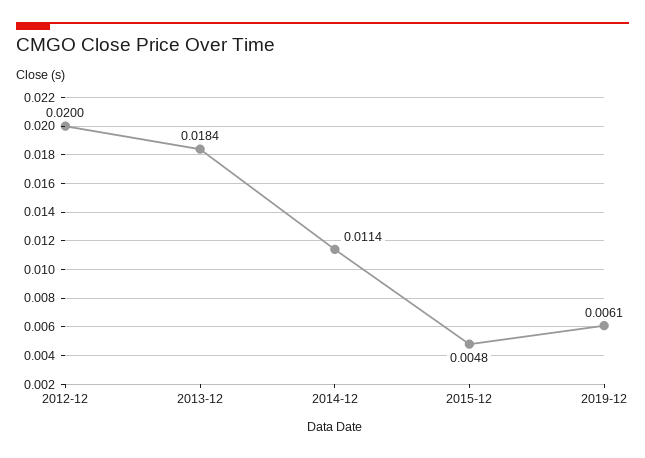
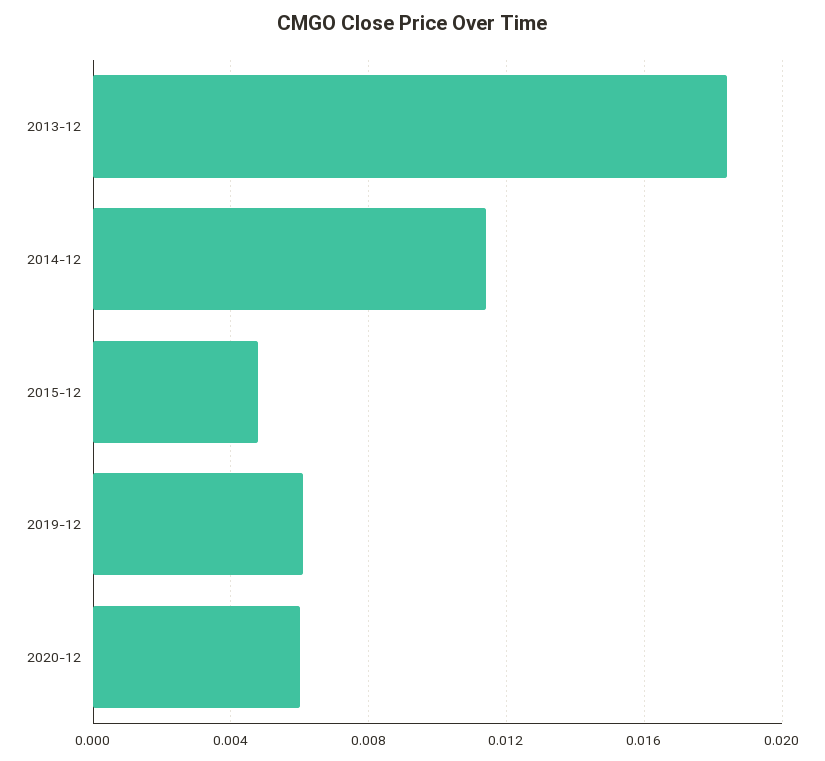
2012-12: 0.02 -> none
2020-12: none -> 0.006

